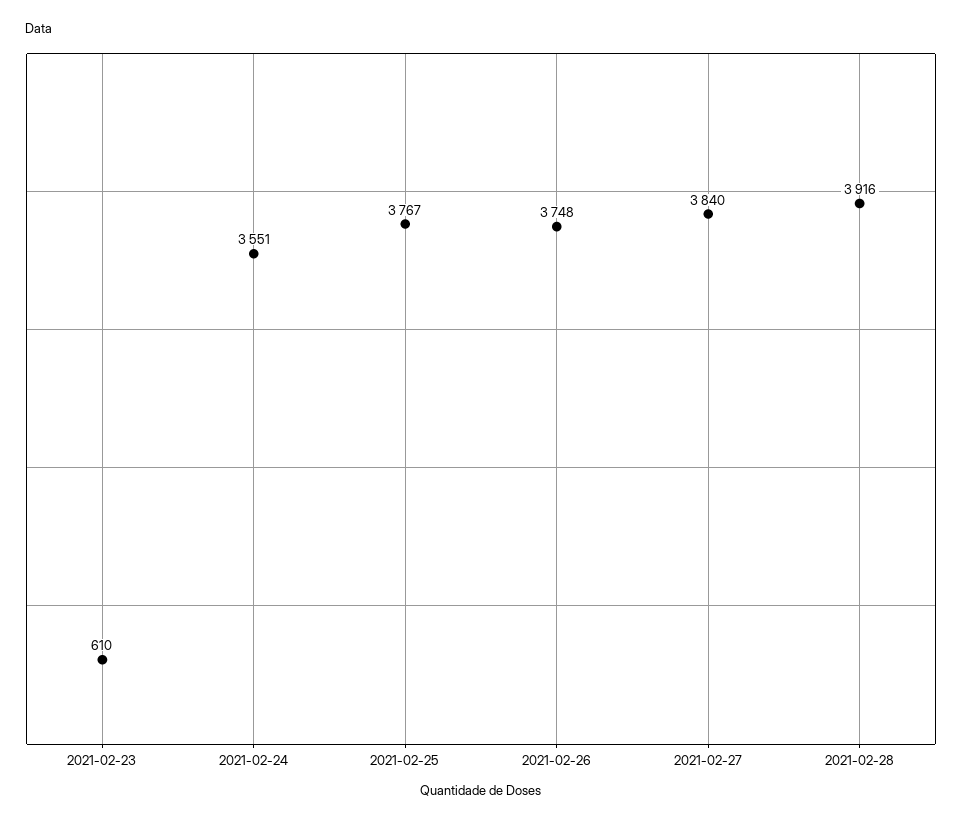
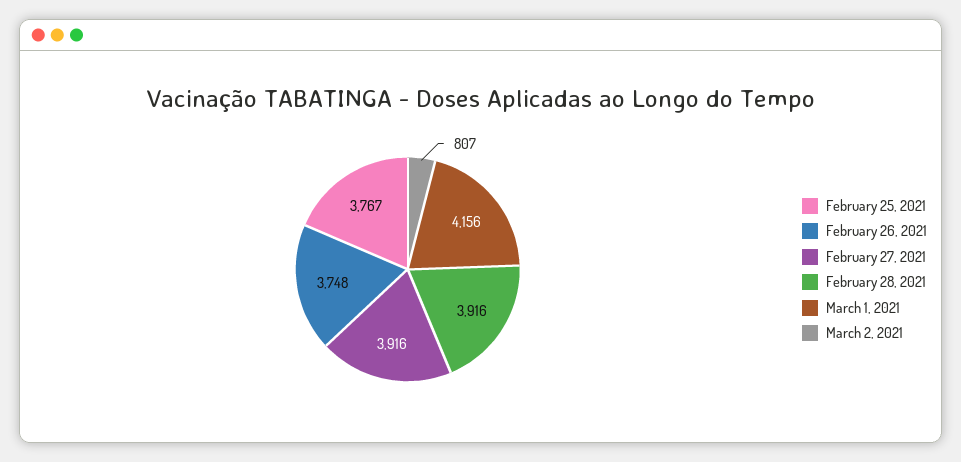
2021-02-23: 610 -> none
2021-02-24: 3551 -> none
2021-02-27: 3840 -> 3916
March 1, 2021: none -> 4156
March 2, 2021: none -> 807

